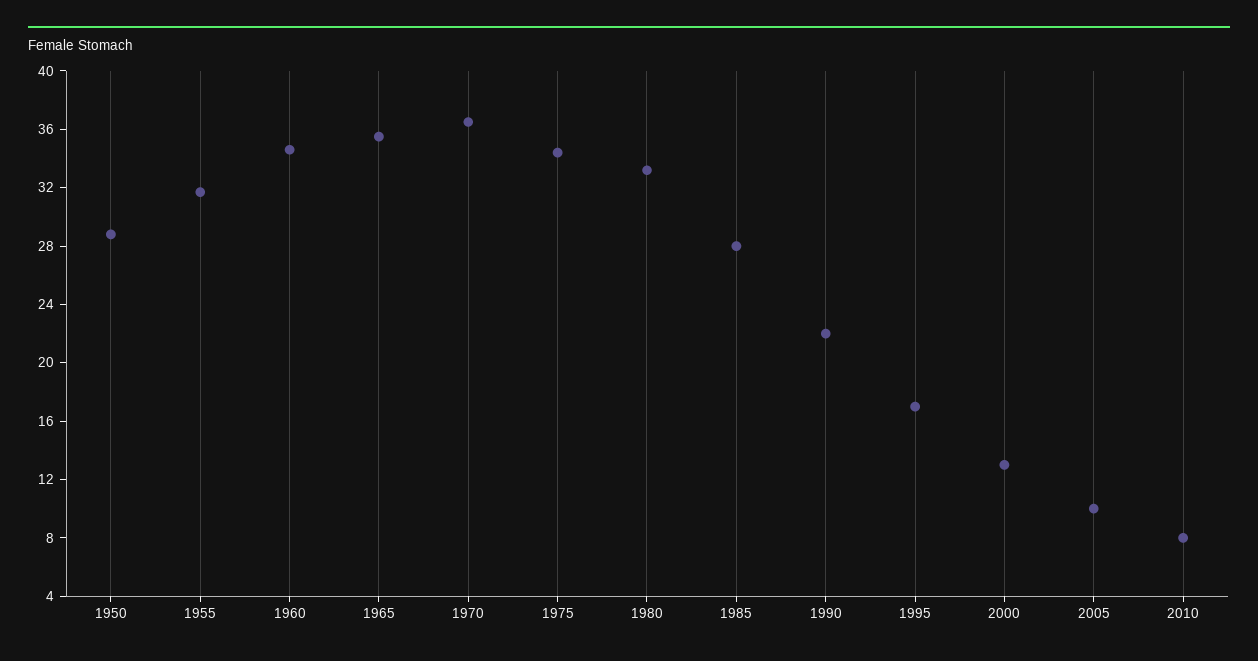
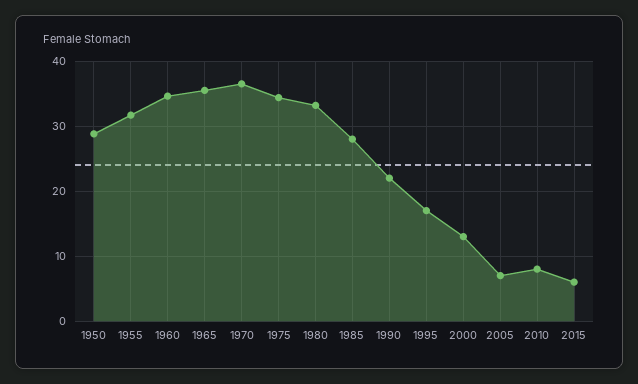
2005: 10 -> 7
2015: none -> 6

